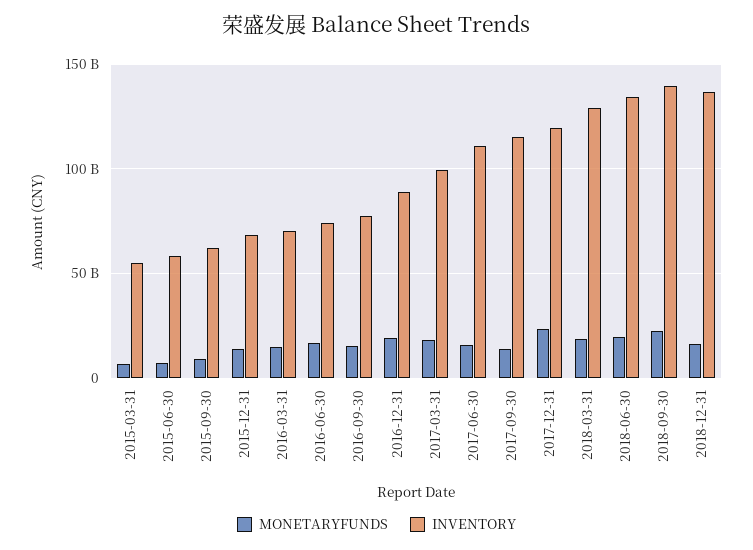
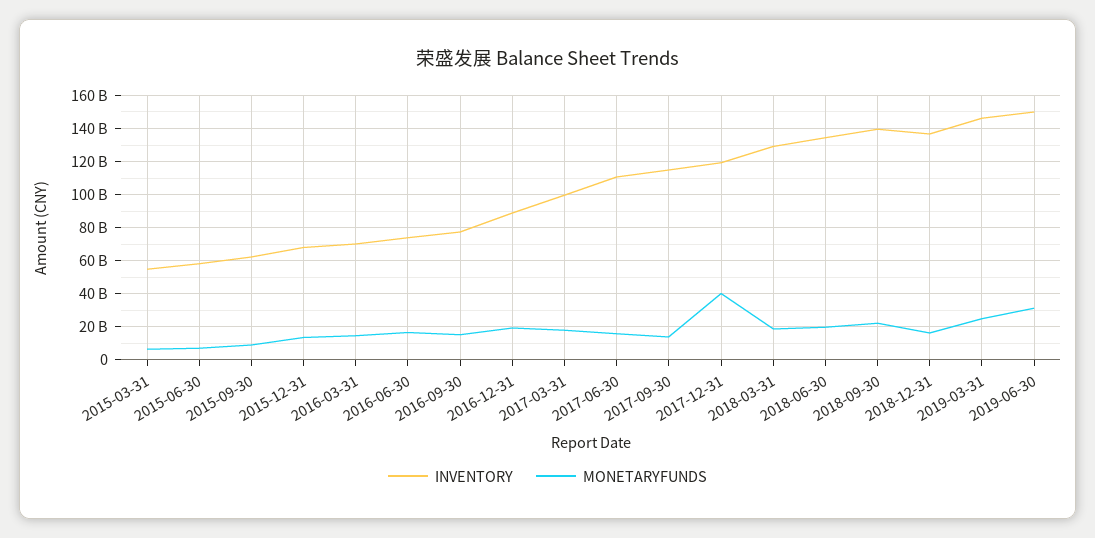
MONETARYFUNDS, 2017-12-31: 25000000000 -> 40000000000
INVENTORY, 2019-03-31: none -> 145000000000
MONETARYFUNDS, 2019-03-31: none -> 25000000000
INVENTORY, 2019-06-30: none -> 150000000000
MONETARYFUNDS, 2019-06-30: none -> 30000000000

